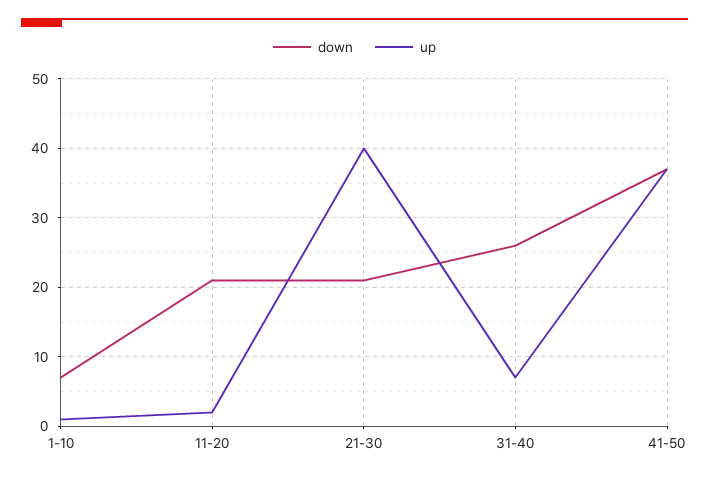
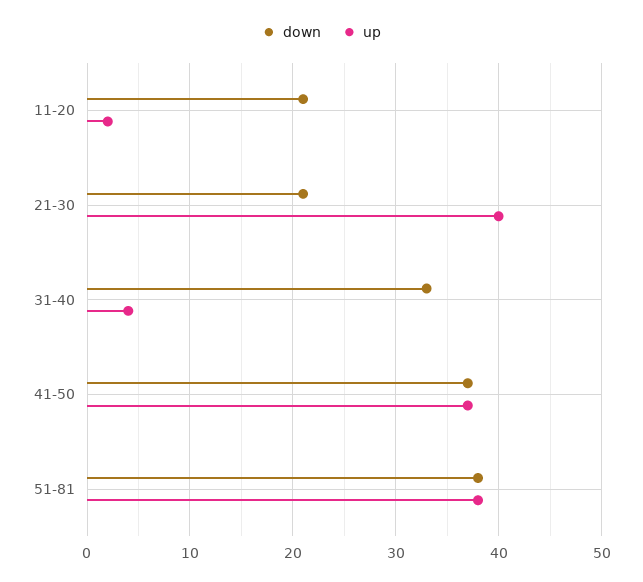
down, 1-10: 7 -> none
up, 1-10: 1 -> none
down, 31-40: 26 -> 33
up, 31-40: 7 -> 4
down, 51-81: none -> 38
up, 51-81: none -> 38

